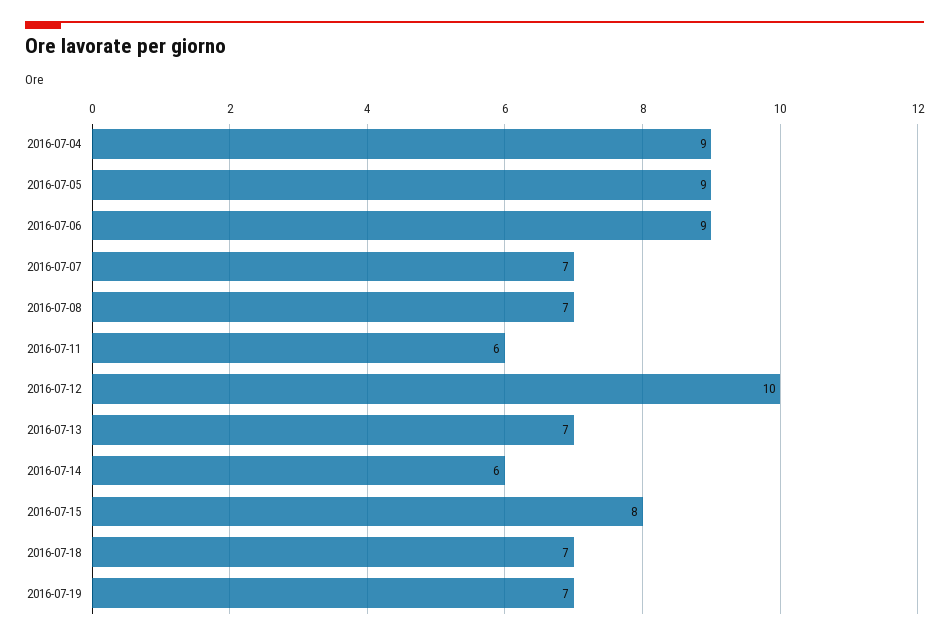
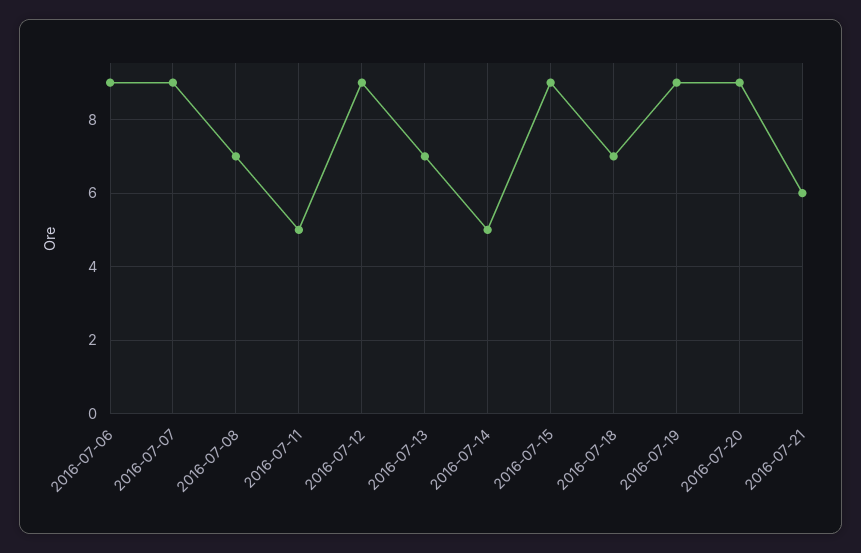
2016-07-04: 9 -> none
2016-07-05: 9 -> none
2016-07-07: 7 -> 9
2016-07-11: 6 -> 5
2016-07-12: 10 -> 9
2016-07-14: 6 -> 5
2016-07-15: 8 -> 9
2016-07-19: 7 -> 9
2016-07-20: none -> 9
2016-07-21: none -> 6

